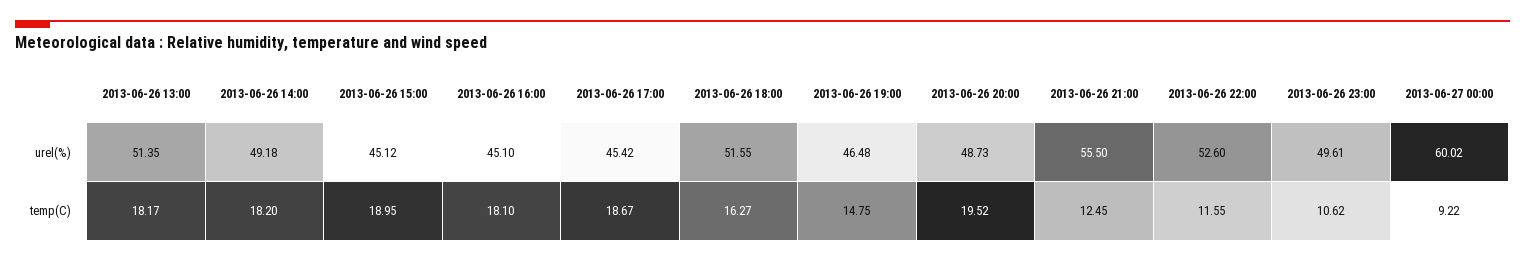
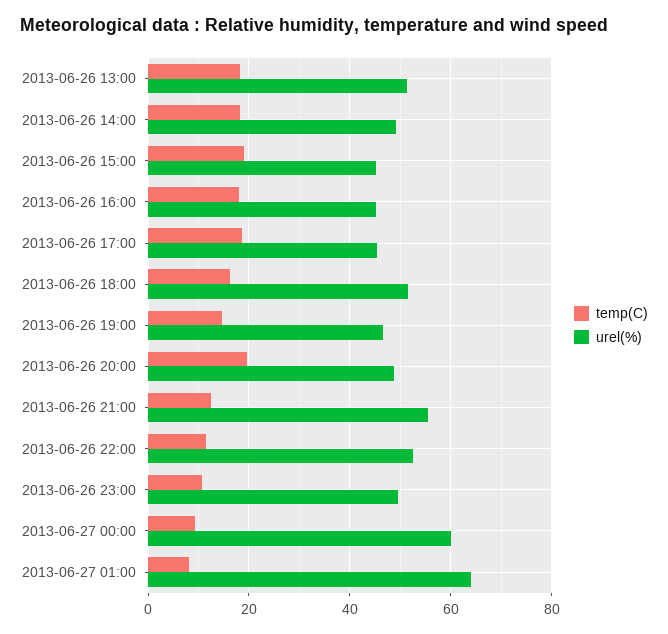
temp(C), 2013-06-27 01:00: none -> 8
urel(%), 2013-06-27 01:00: none -> 64

